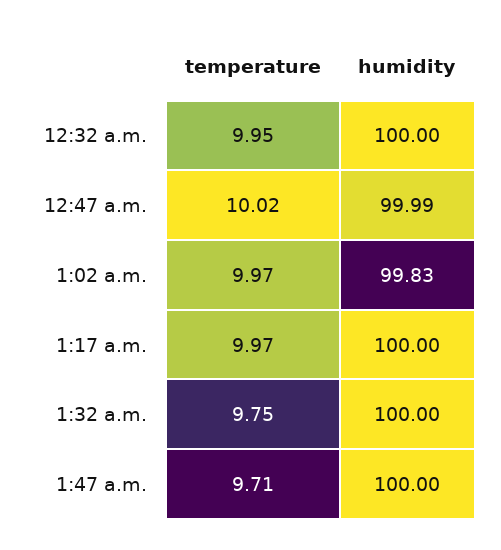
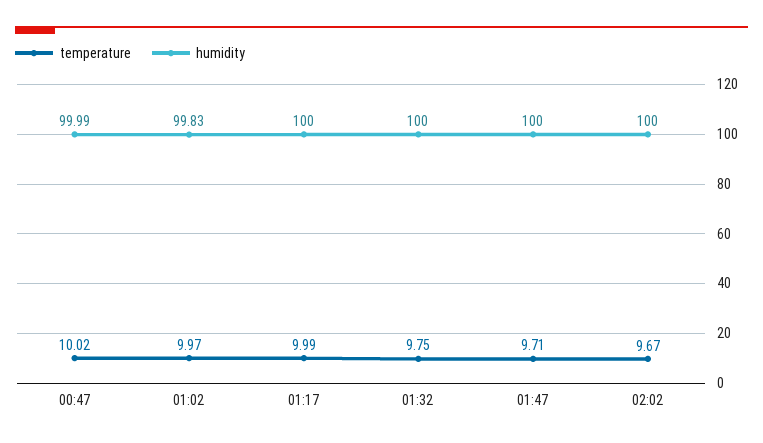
temperature, 12:32 a.m.: 9.95 -> none
humidity, 12:32 a.m.: 100 -> none
temperature, 1:17 a.m.: 9.97 -> 9.99
temperature, 02:02: none -> 9.67
humidity, 02:02: none -> 100

